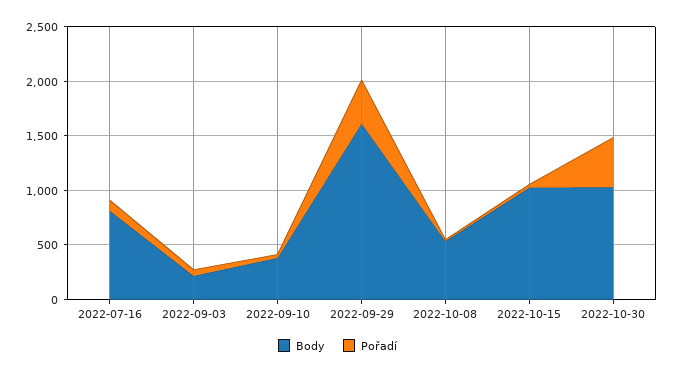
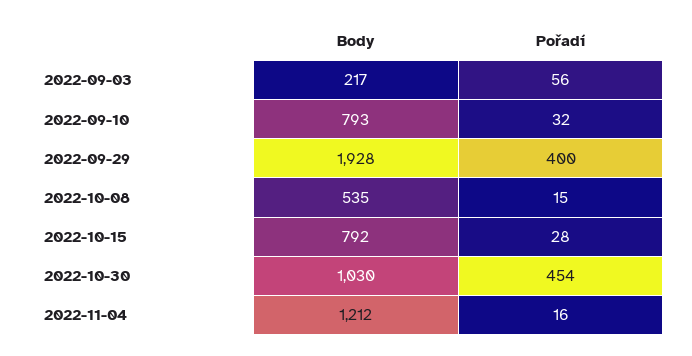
Body, 2022-07-16: 800 -> none
Pořadí, 2022-07-16: 100 -> none
Body, 2022-09-10: 400 -> 793
Body, 2022-09-29: 1600 -> 1928
Body, 2022-10-15: 1000 -> 792
Body, 2022-11-04: none -> 1212
Pořadí, 2022-11-04: none -> 16

